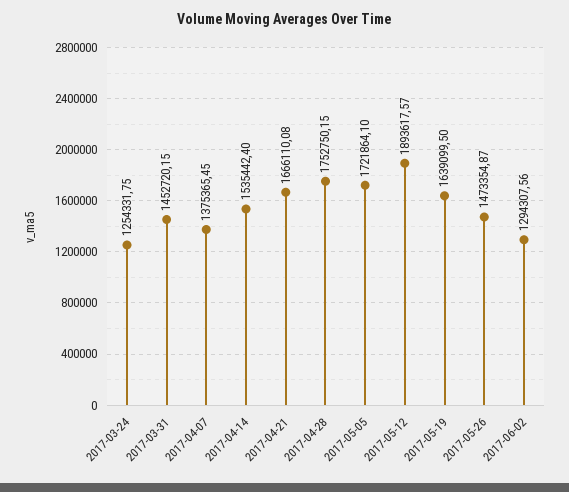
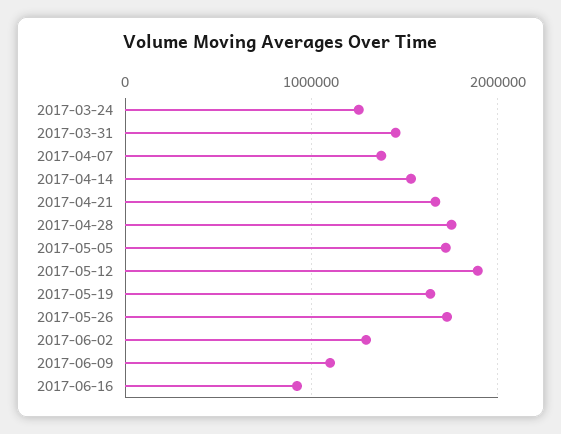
2017-05-26: 1473354.87 -> 1700000
2017-06-09: none -> 1100000
2017-06-16: none -> 900000

